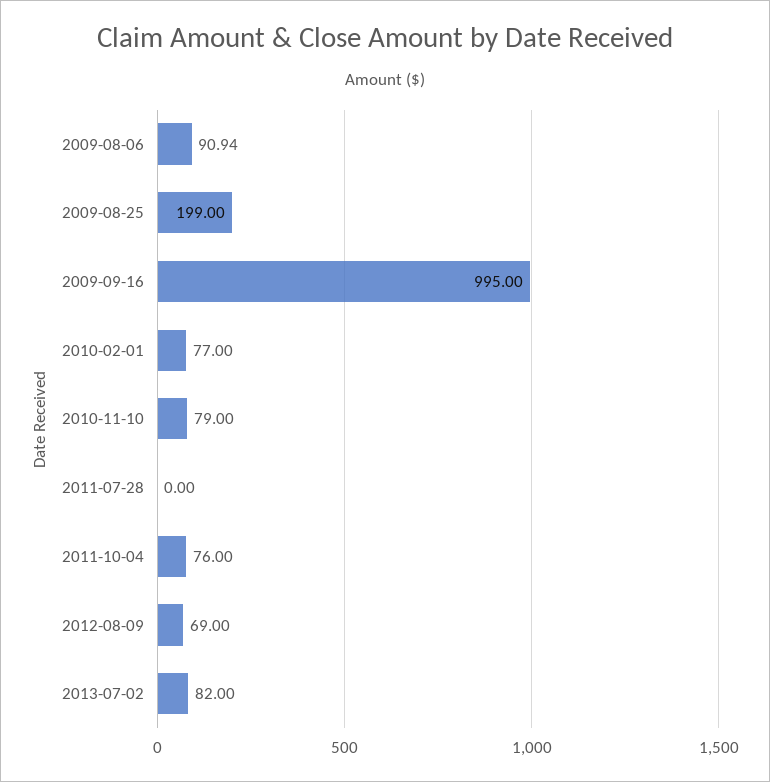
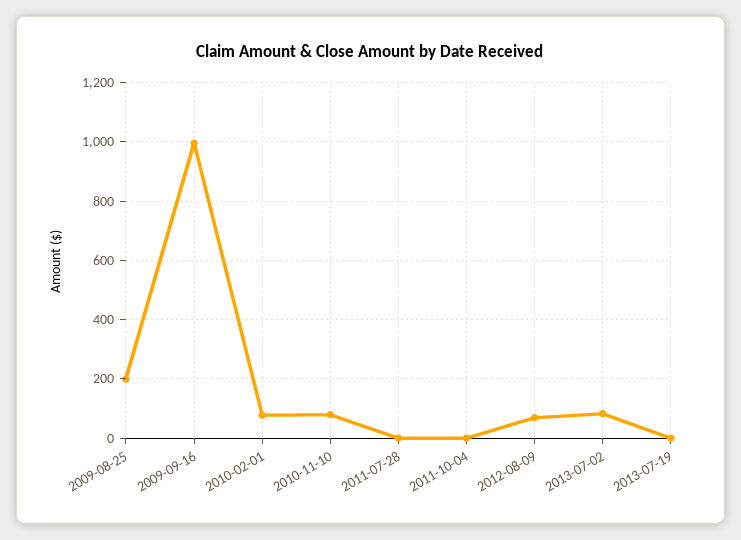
2009-08-06: 90.94 -> none
2011-10-04: 76 -> 0
2013-07-19: none -> 0

